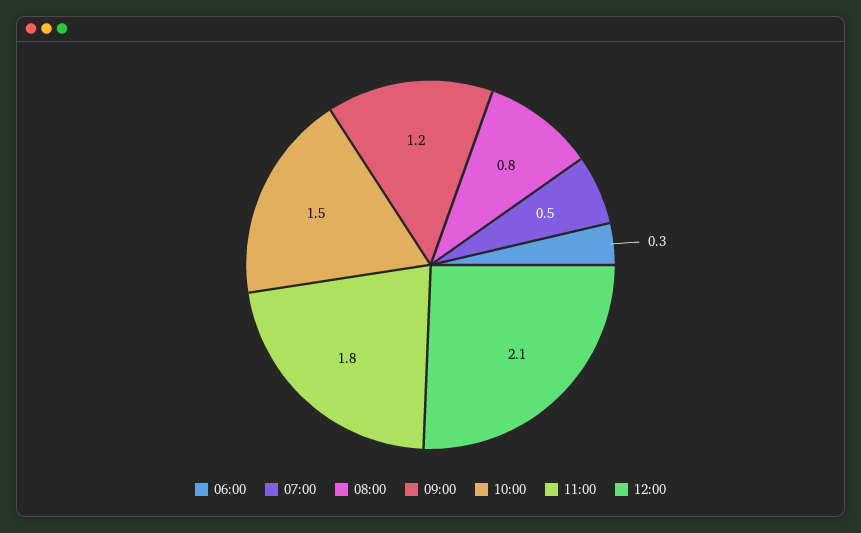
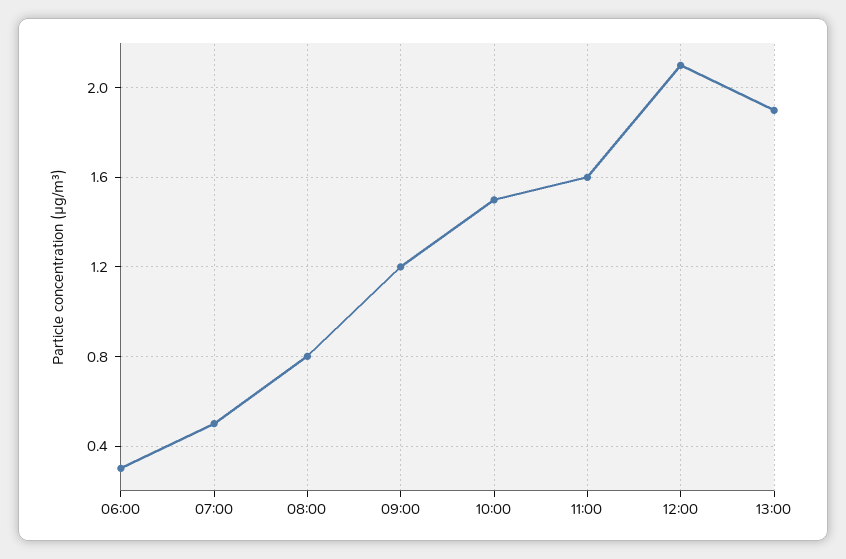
11:00: 1.8 -> 1.6
13:00: none -> 1.9

